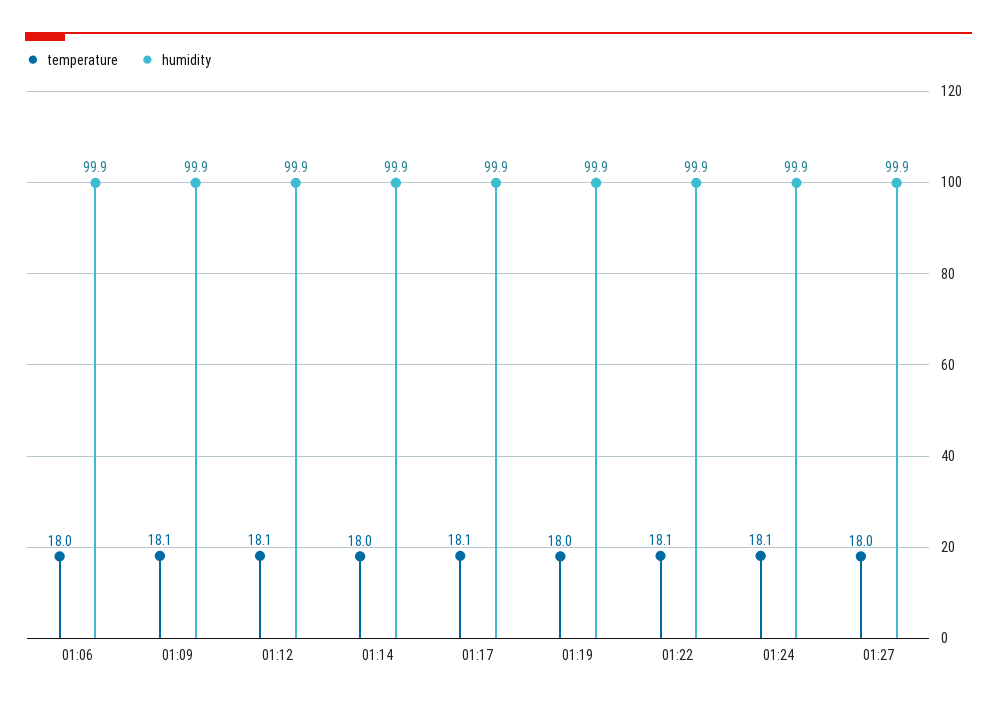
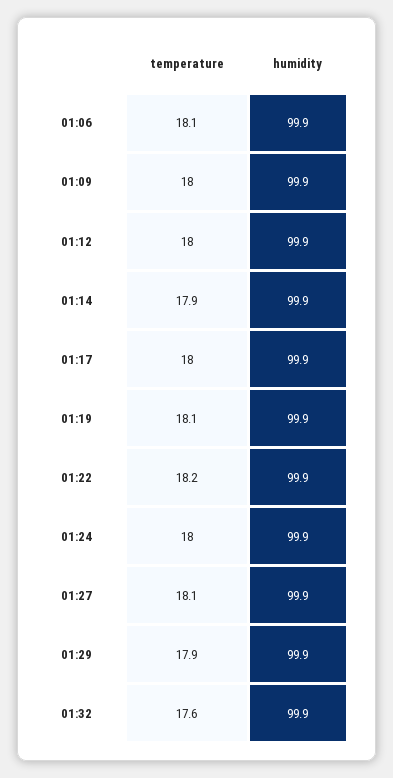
temperature, 01:06: 18 -> 18.1
temperature, 01:09: 18.1 -> 18
temperature, 01:12: 18.1 -> 18
temperature, 01:14: 18 -> 17.9
temperature, 01:17: 18.1 -> 18
temperature, 01:19: 18 -> 18.1
temperature, 01:22: 18.1 -> 18.2
temperature, 01:24: 18.1 -> 18
temperature, 01:27: 18 -> 18.1
temperature, 01:29: none -> 17.9
humidity, 01:29: none -> 99.9
temperature, 01:32: none -> 17.6
humidity, 01:32: none -> 99.9

